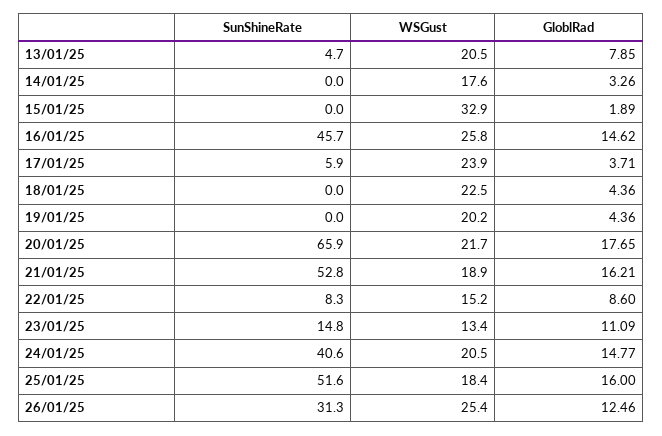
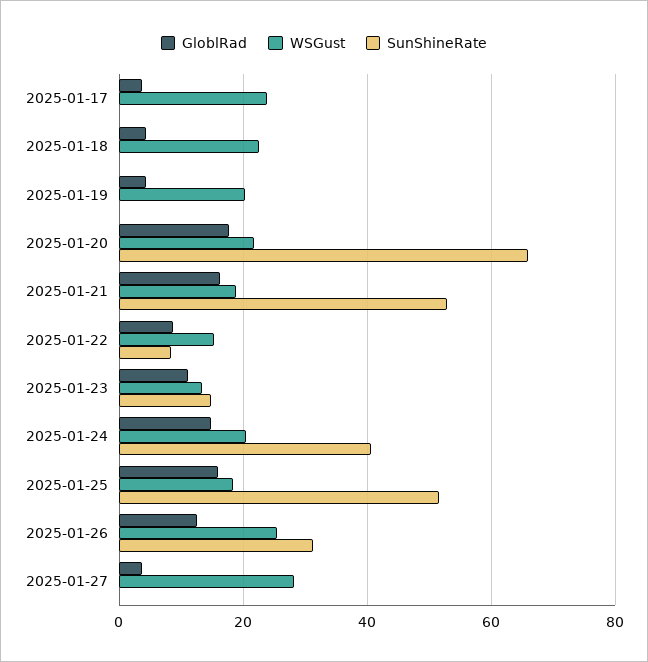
SunShineRate, 13/01/25: 4.7 -> none
WSGust, 13/01/25: 20.5 -> none
GloblRad, 13/01/25: 7.85 -> none
SunShineRate, 14/01/25: 0 -> none
WSGust, 14/01/25: 17.6 -> none
GloblRad, 14/01/25: 3.26 -> none
SunShineRate, 15/01/25: 0 -> none
WSGust, 15/01/25: 32.9 -> none
GloblRad, 15/01/25: 1.89 -> none
SunShineRate, 16/01/25: 45.7 -> none
WSGust, 16/01/25: 25.8 -> none
GloblRad, 16/01/25: 14.62 -> none
SunShineRate, 17/01/25: 5.9 -> 0
GloblRad, 2025-01-27: none -> 4
WSGust, 2025-01-27: none -> 28
SunShineRate, 2025-01-27: none -> 0

